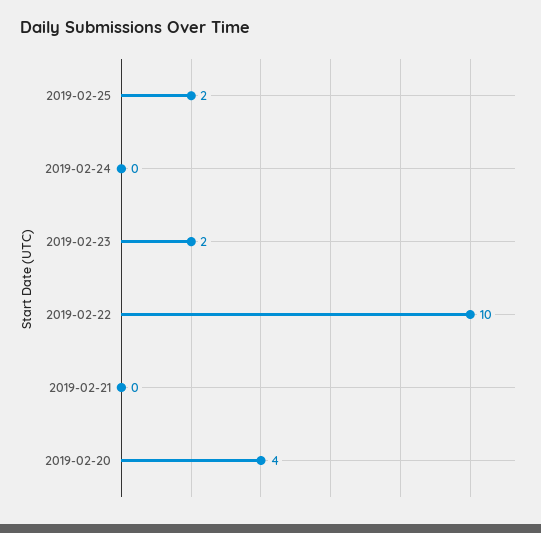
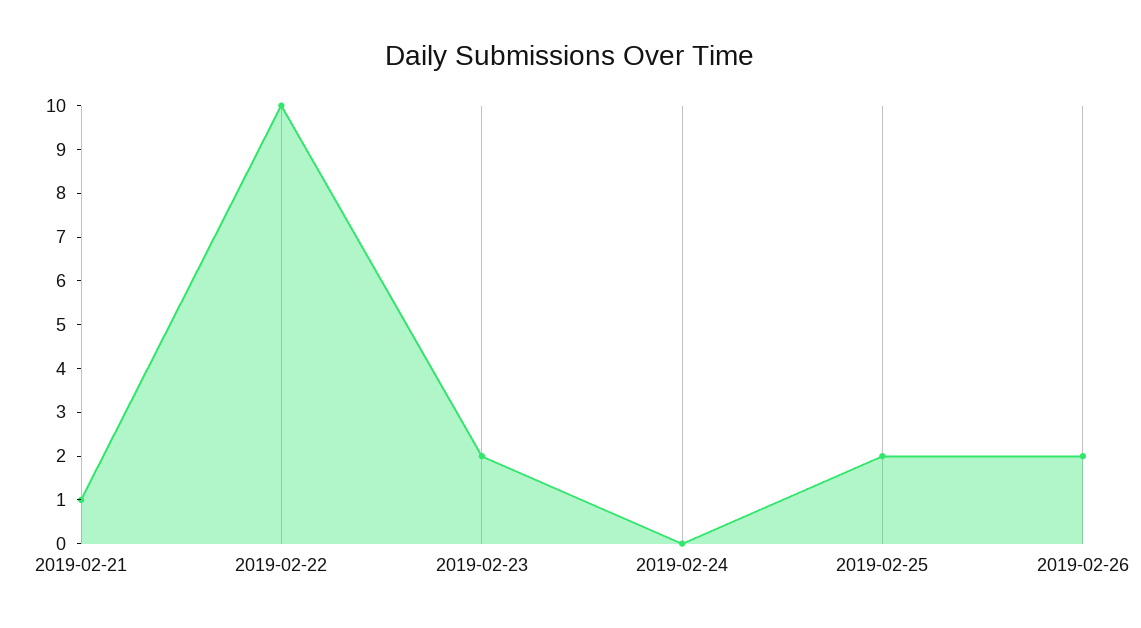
2019-02-21: 0 -> 1
2019-02-20: 4 -> none
2019-02-26: none -> 2

